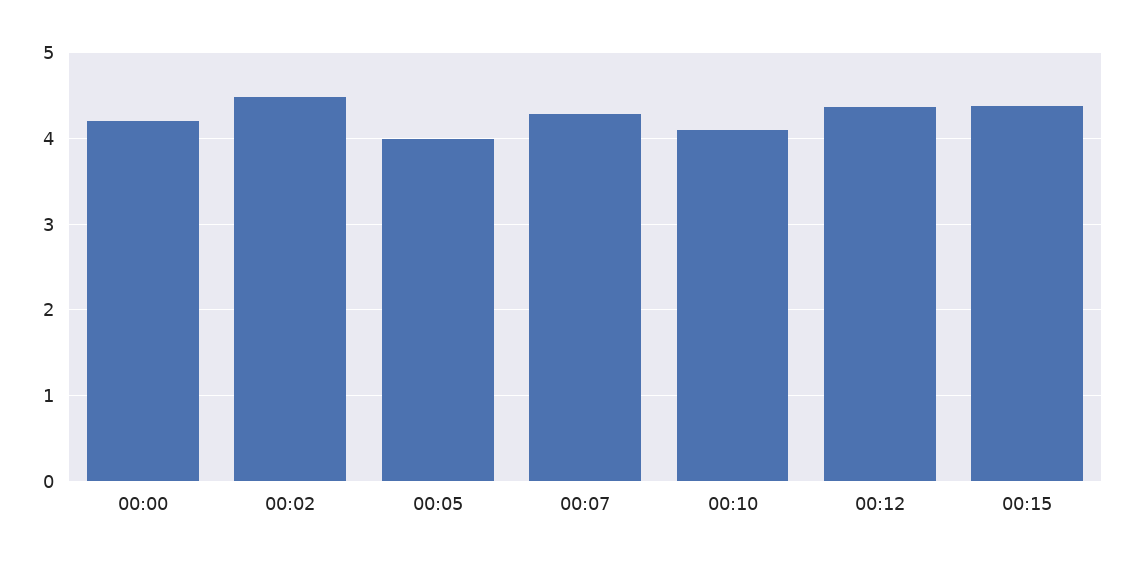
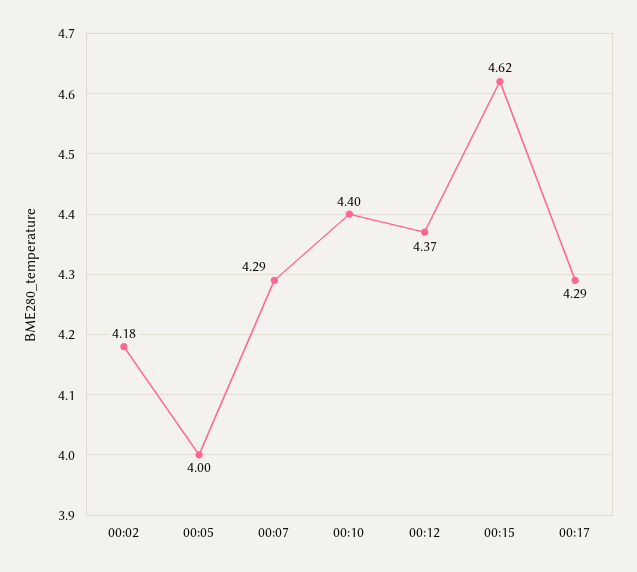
00:00: 4.2 -> none
00:02: 4.5 -> 4.18
00:10: 4.1 -> 4.4
00:15: 4.4 -> 4.62
00:17: none -> 4.29

